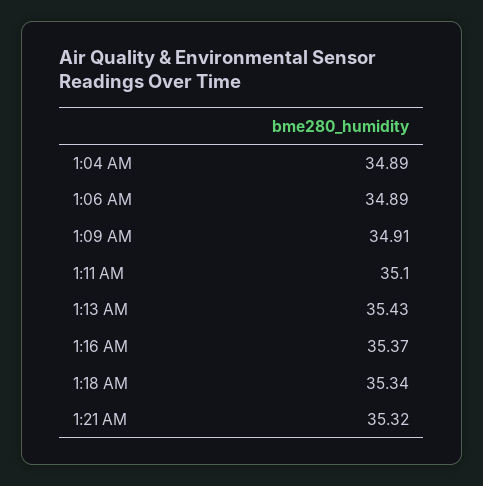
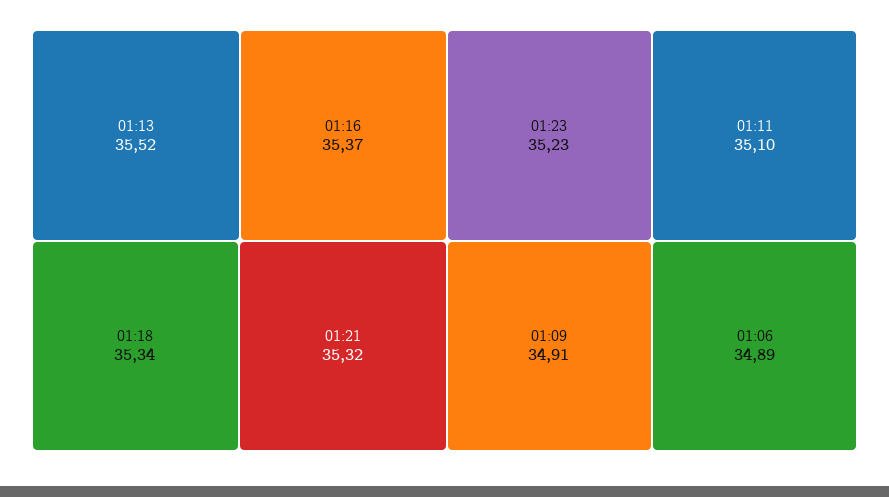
1:04 AM: 34.89 -> none
1:13 AM: 35.43 -> 35.52
01:23: none -> 35.23

